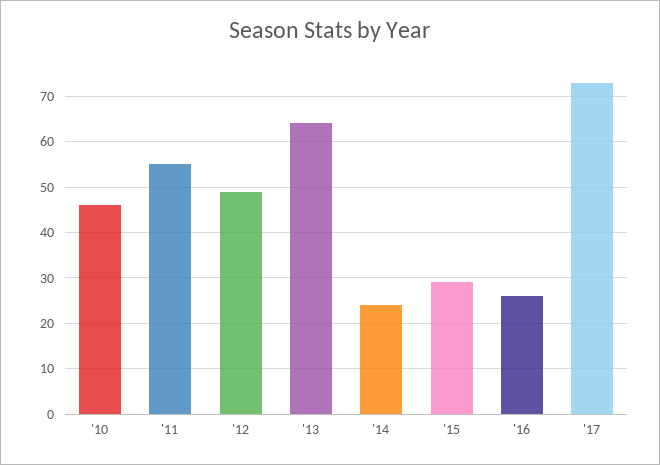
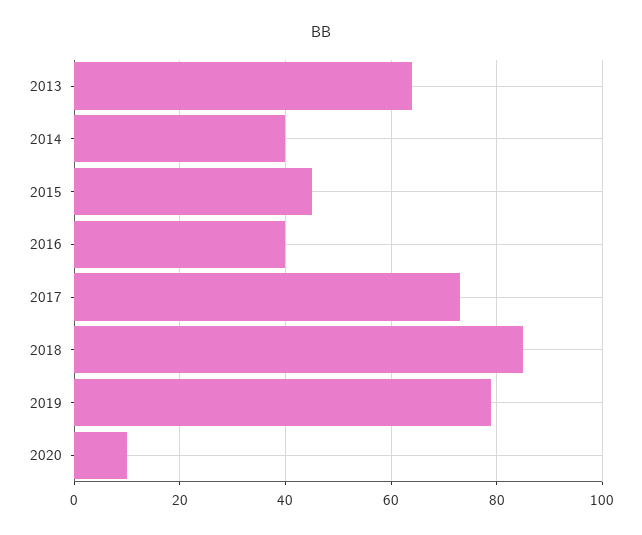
'10: 45 -> none
'11: 55 -> none
'12: 50 -> none
'14: 25 -> 40
'15: 30 -> 45
'16: 25 -> 40
2018: none -> 85
2019: none -> 80
2020: none -> 10

